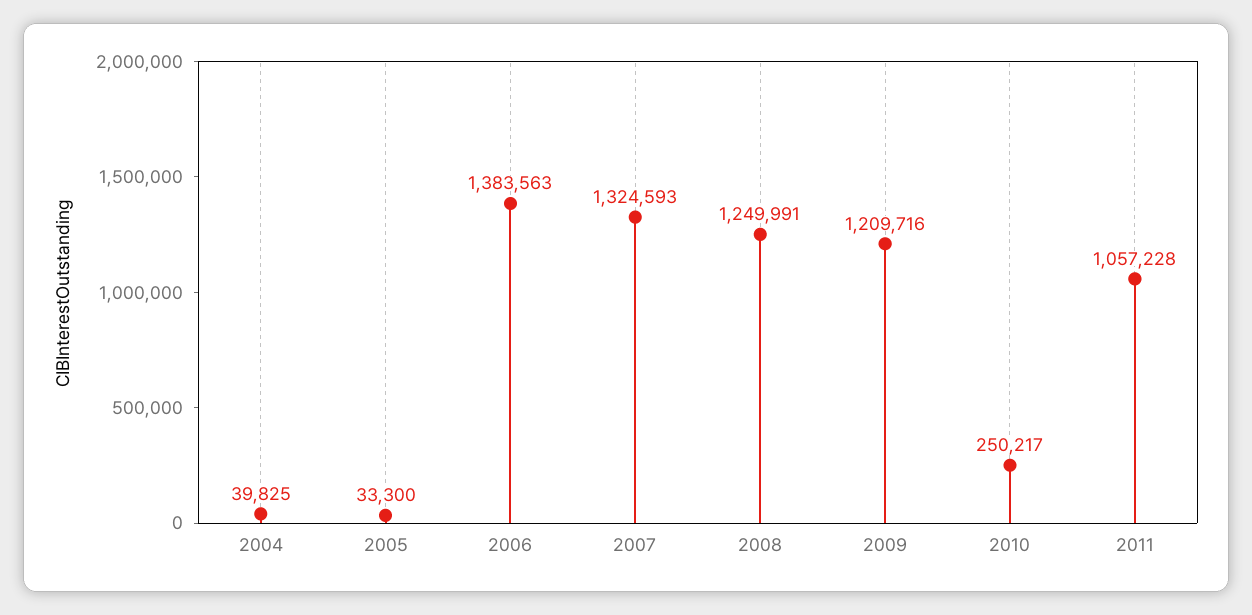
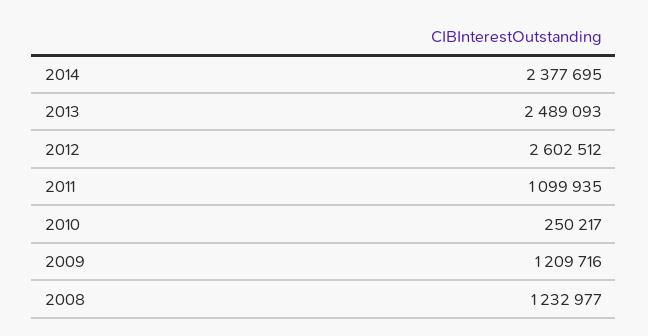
2004: 39825 -> none
2005: 33300 -> none
2006: 1383563 -> none
2007: 1324593 -> none
2008: 1249991 -> 1232977
2011: 1057228 -> 1099935
2014: none -> 2377695
2013: none -> 2489093
2012: none -> 2602512

